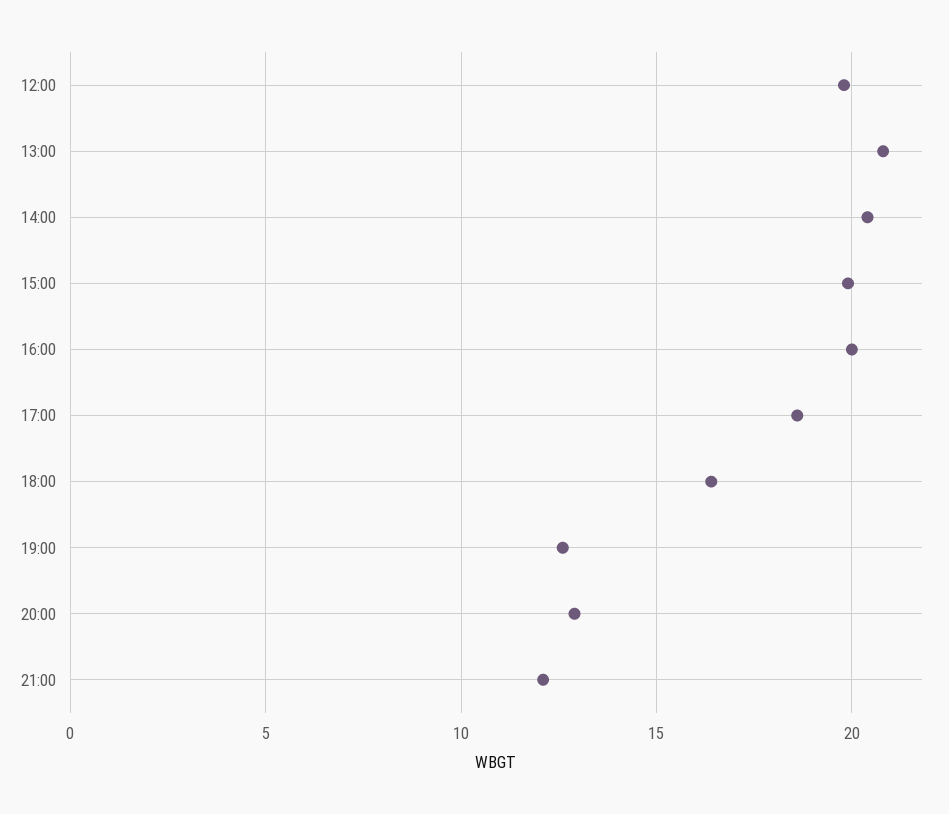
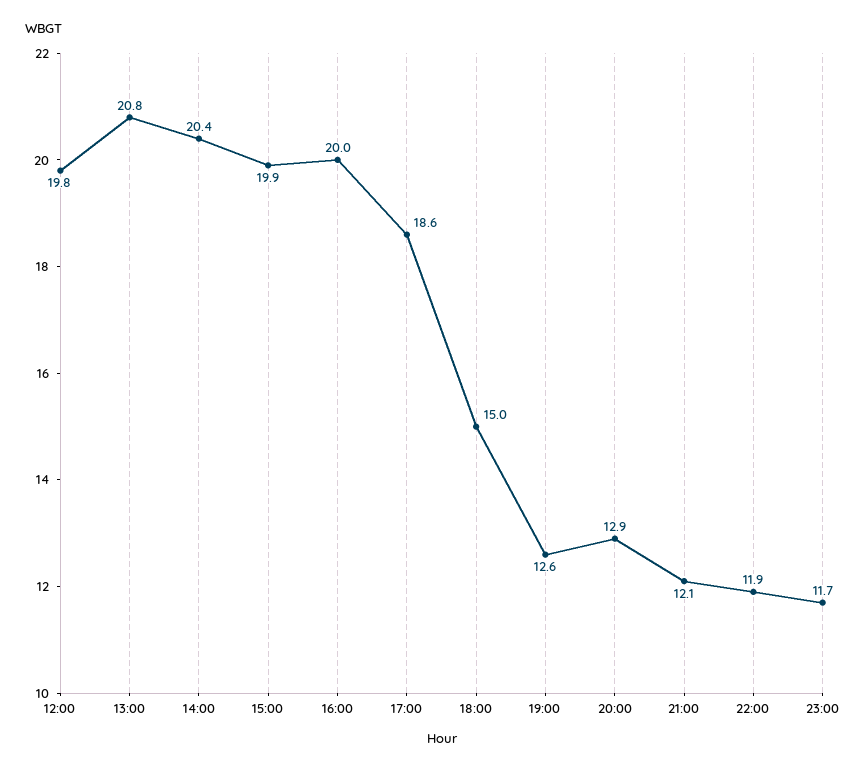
18:00: 16.5 -> 15
22:00: none -> 11.9
23:00: none -> 11.7

